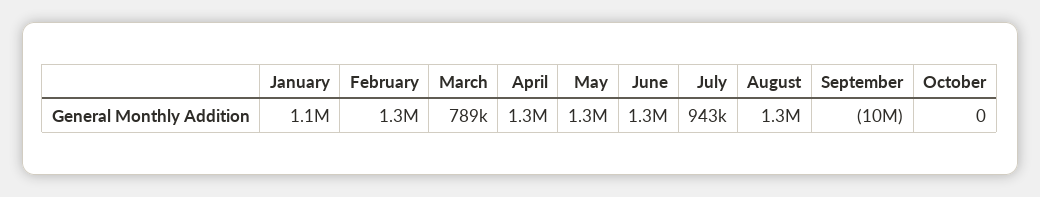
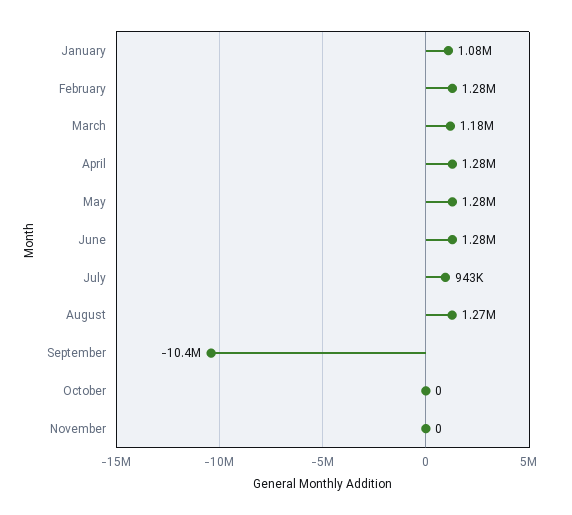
March: 789000 -> 1180000
November: none -> 0

